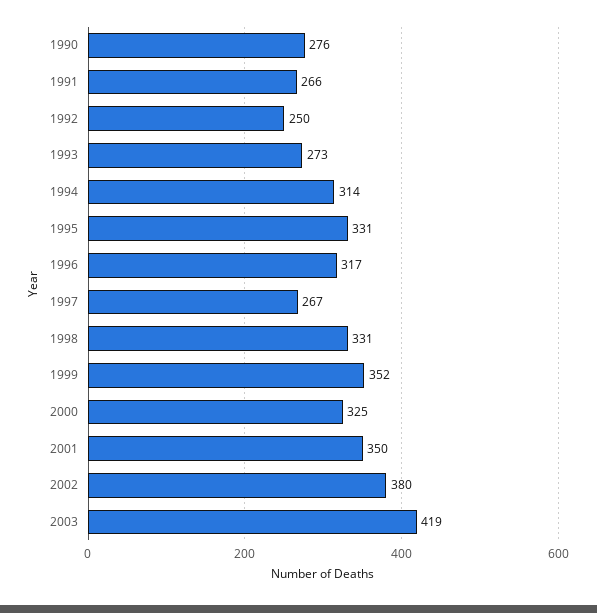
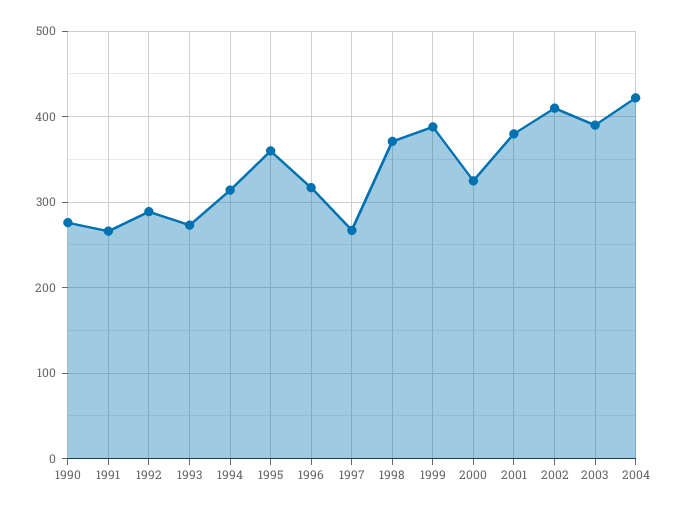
1992: 250 -> 290
1995: 331 -> 360
1998: 331 -> 370
1999: 352 -> 390
2001: 350 -> 380
2002: 380 -> 410
2003: 419 -> 390
2004: none -> 420

